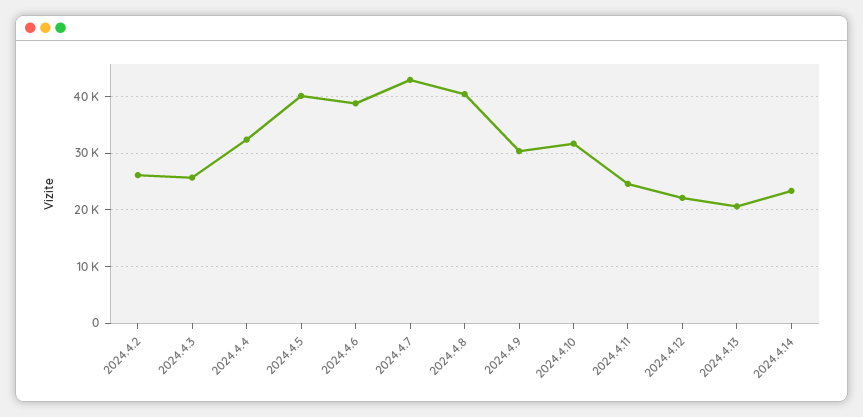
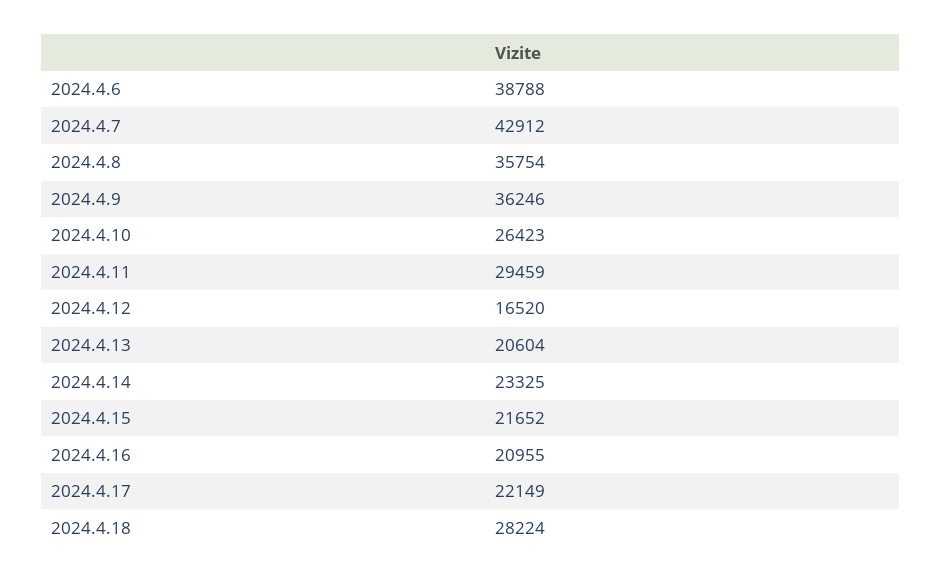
2024.4.2: 26000 -> none
2024.4.3: 26000 -> none
2024.4.4: 32000 -> none
2024.4.5: 40000 -> none
2024.4.8: 40000 -> 35754
2024.4.9: 30000 -> 36246
2024.4.10: 32000 -> 26423
2024.4.11: 24000 -> 29459
2024.4.12: 22000 -> 16520
2024.4.15: none -> 21652
2024.4.16: none -> 20955
2024.4.17: none -> 22149
2024.4.18: none -> 28224

